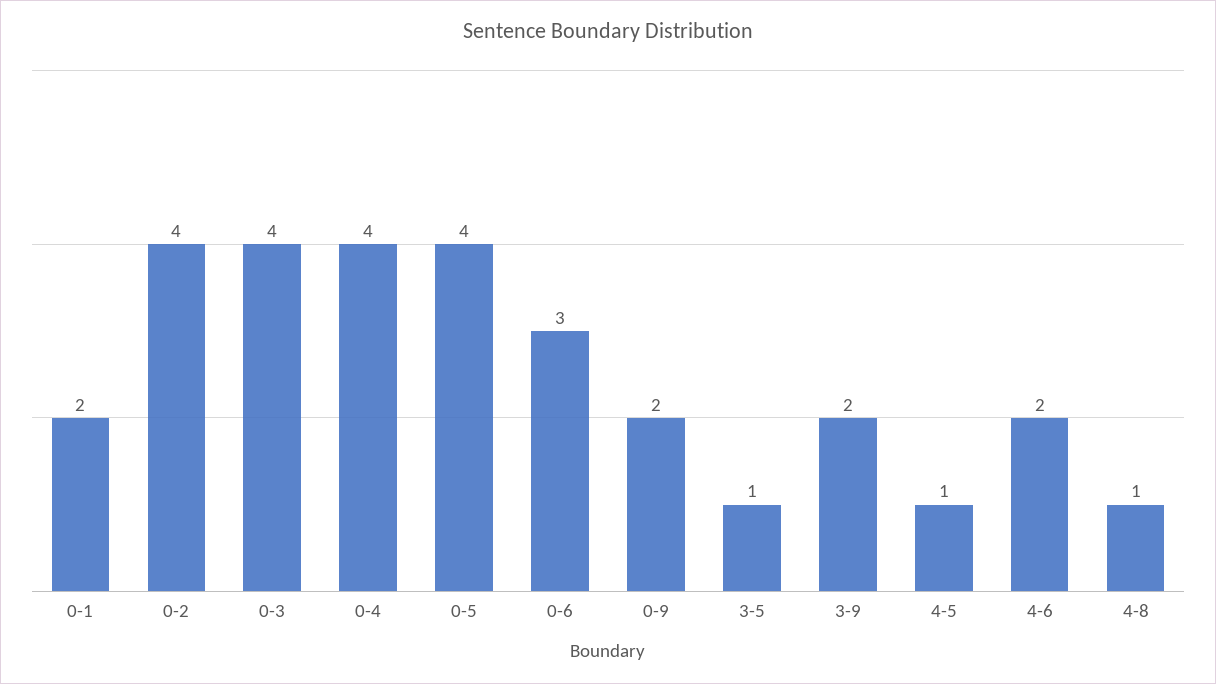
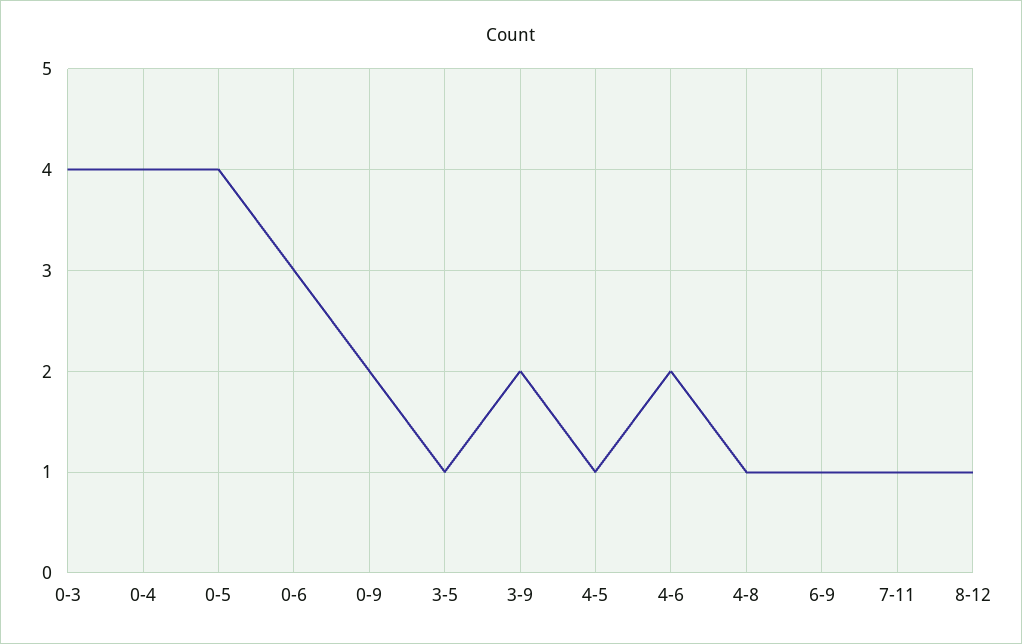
0-1: 2 -> none
0-2: 4 -> none
6-9: none -> 1
7-11: none -> 1
8-12: none -> 1

